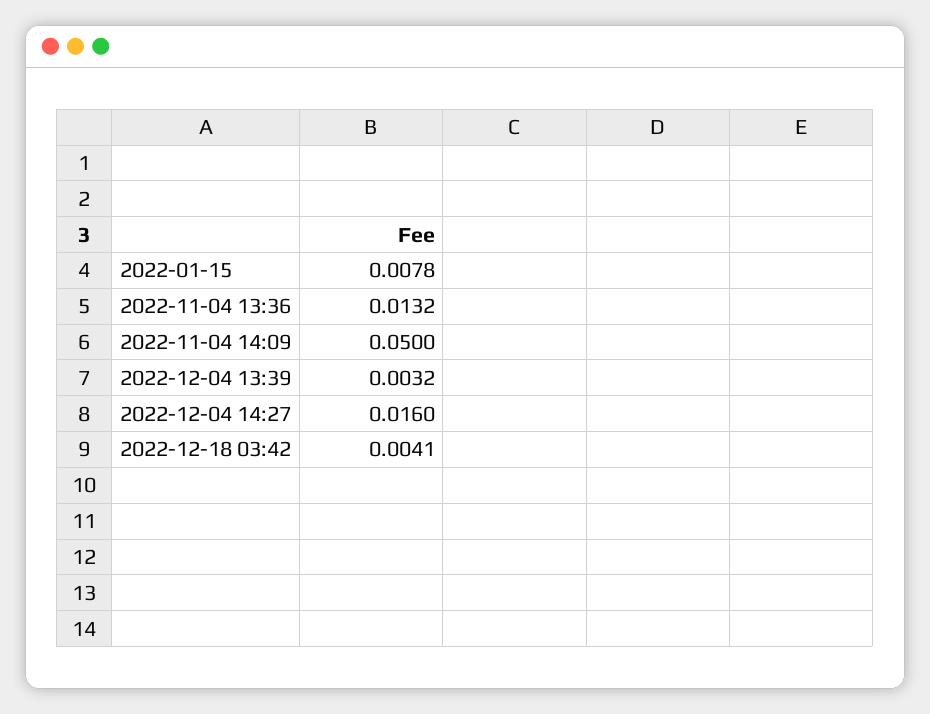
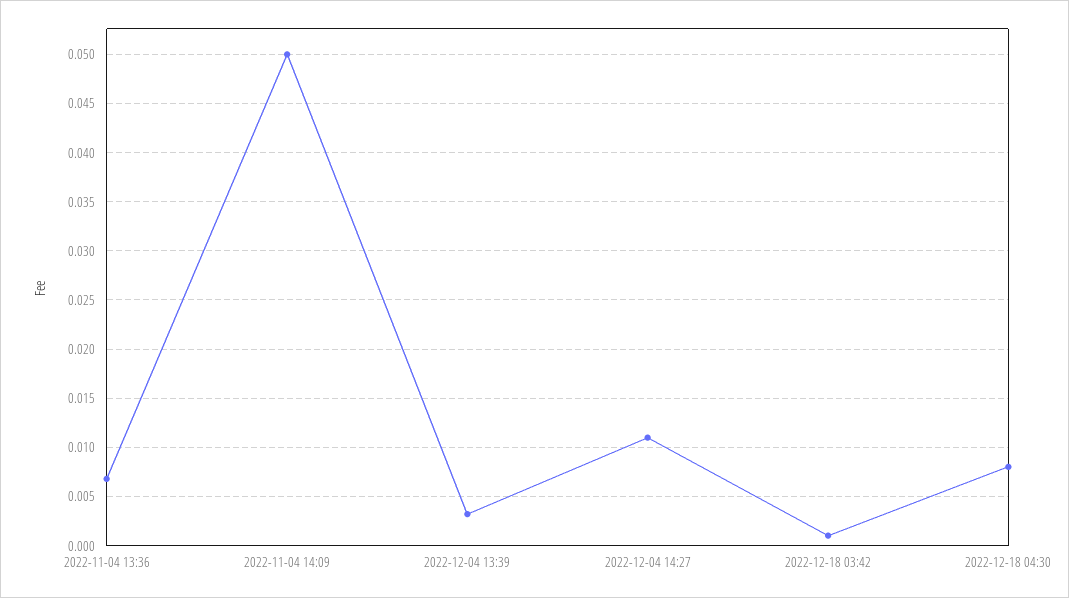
2022-01-15: 0.0078 -> none
2022-11-04 13:36: 0.0132 -> 0.007
2022-12-04 14:27: 0.016 -> 0.011
2022-12-18 03:42: 0.0041 -> 0.001
2022-12-18 04:30: none -> 0.008

